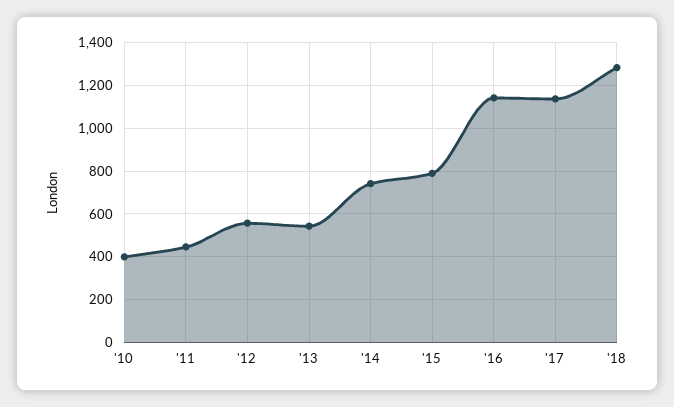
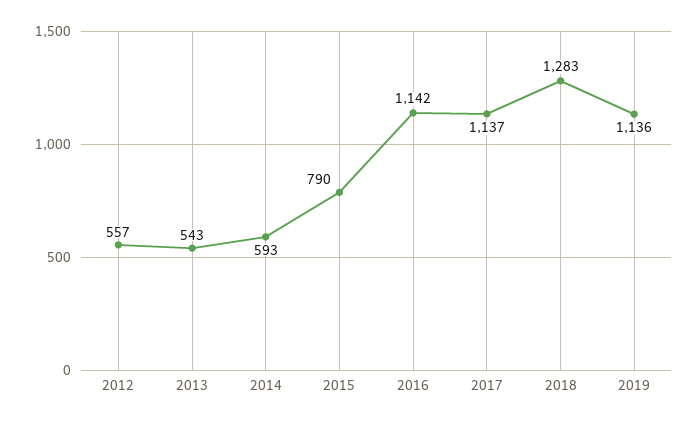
'10: 400 -> none
'11: 450 -> none
'14: 750 -> 593
2019: none -> 1136

